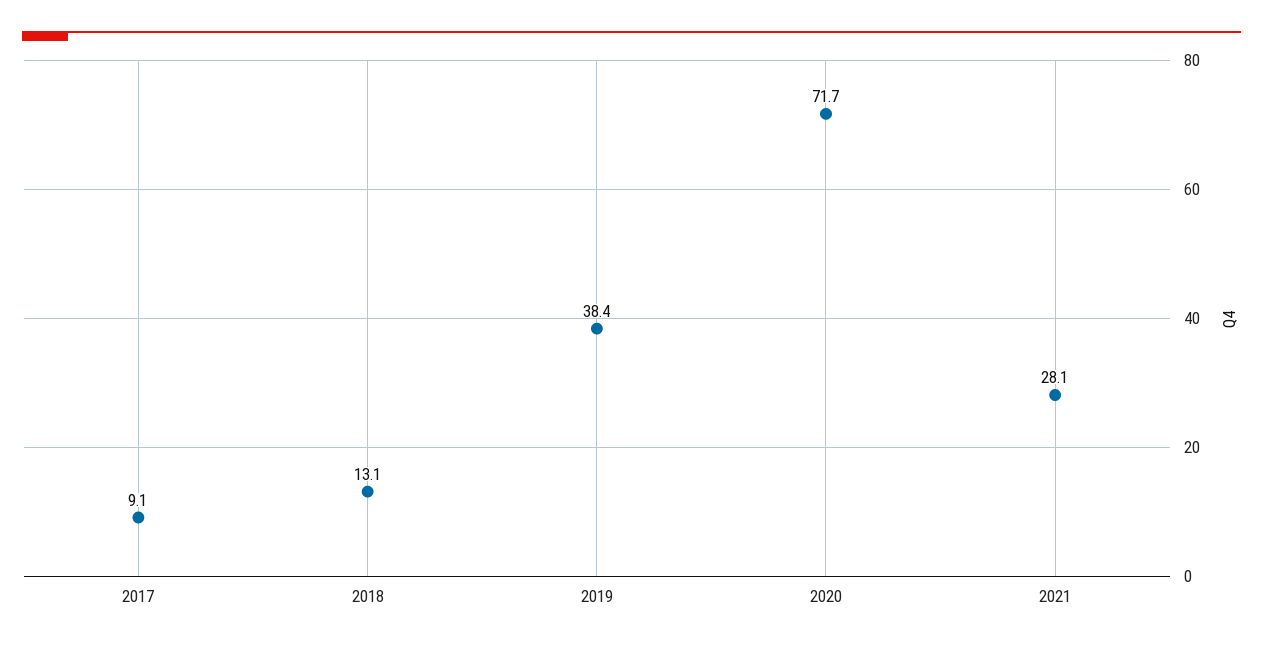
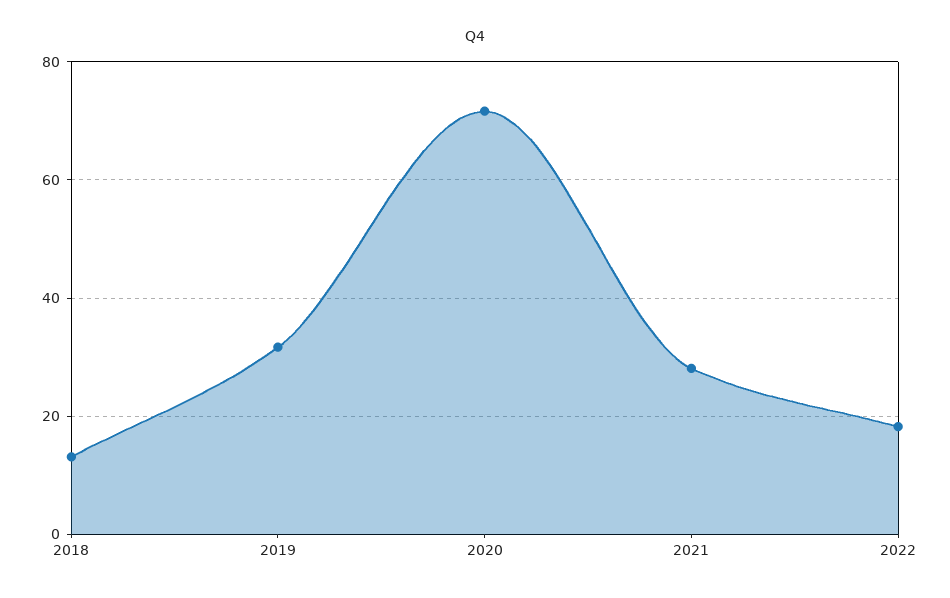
2017: 9.1 -> none
2019: 38.4 -> 32
2022: none -> 18

